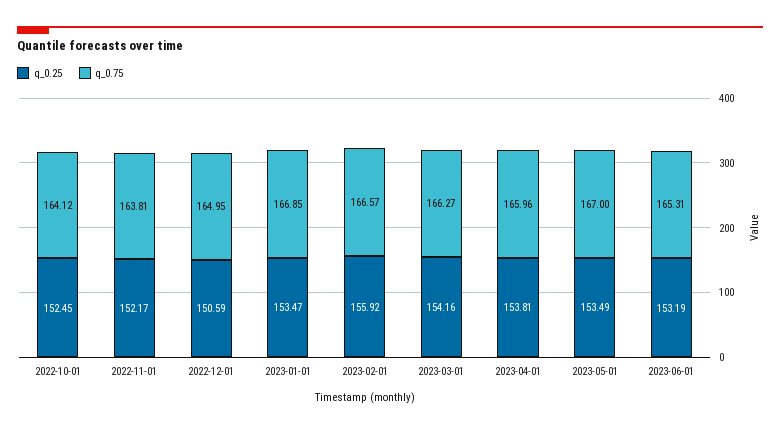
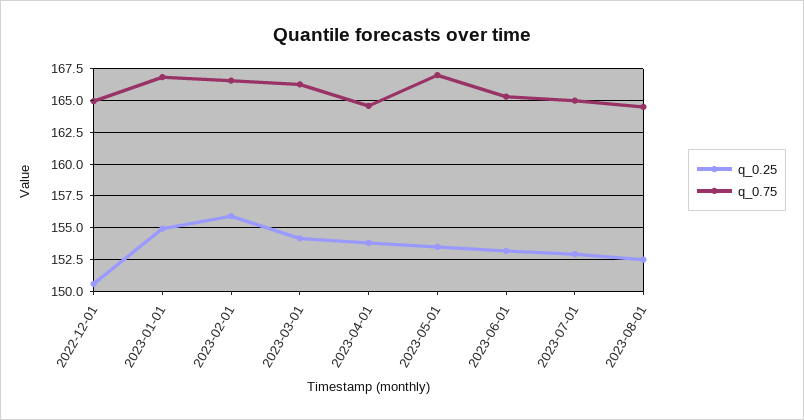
q_0.25, 2022-10-01: 152.45 -> none
q_0.75, 2022-10-01: 164.12 -> none
q_0.25, 2022-11-01: 152.17 -> none
q_0.75, 2022-11-01: 163.81 -> none
q_0.25, 2023-01-01: 153.47 -> 155
q_0.75, 2023-04-01: 165.96 -> 164.5
q_0.25, 2023-07-01: none -> 153
q_0.75, 2023-07-01: none -> 165
q_0.25, 2023-08-01: none -> 152.5
q_0.75, 2023-08-01: none -> 164.5

